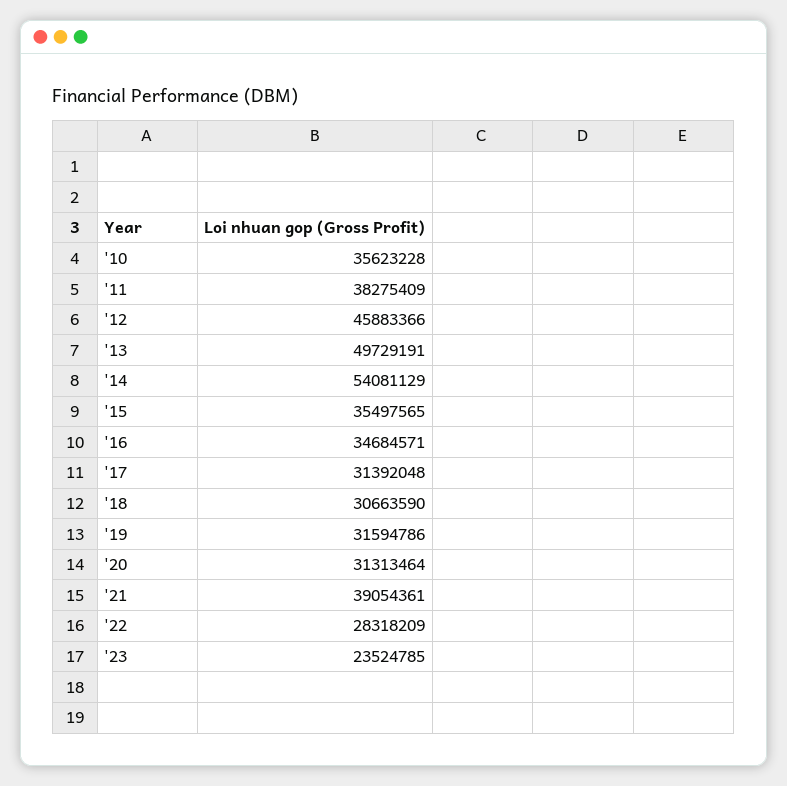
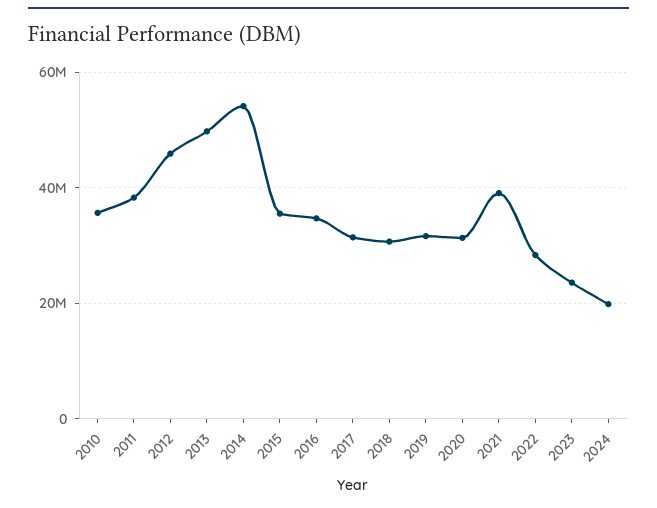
2024: none -> 20000000

